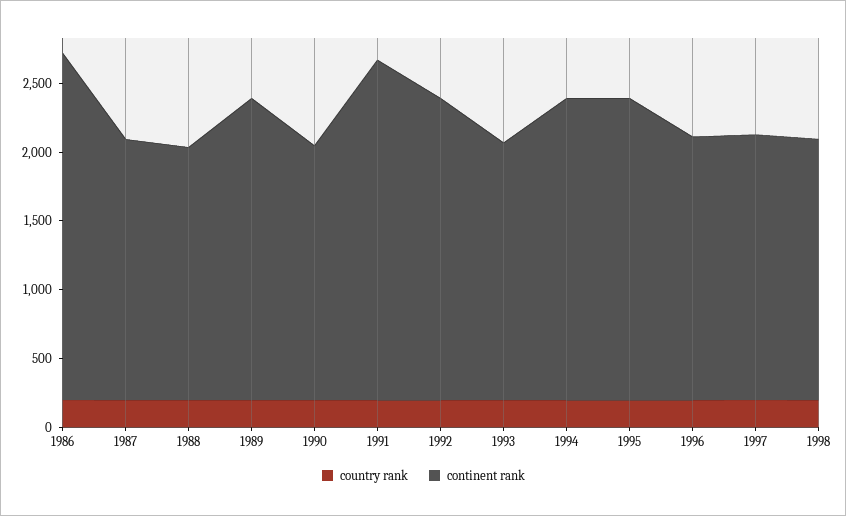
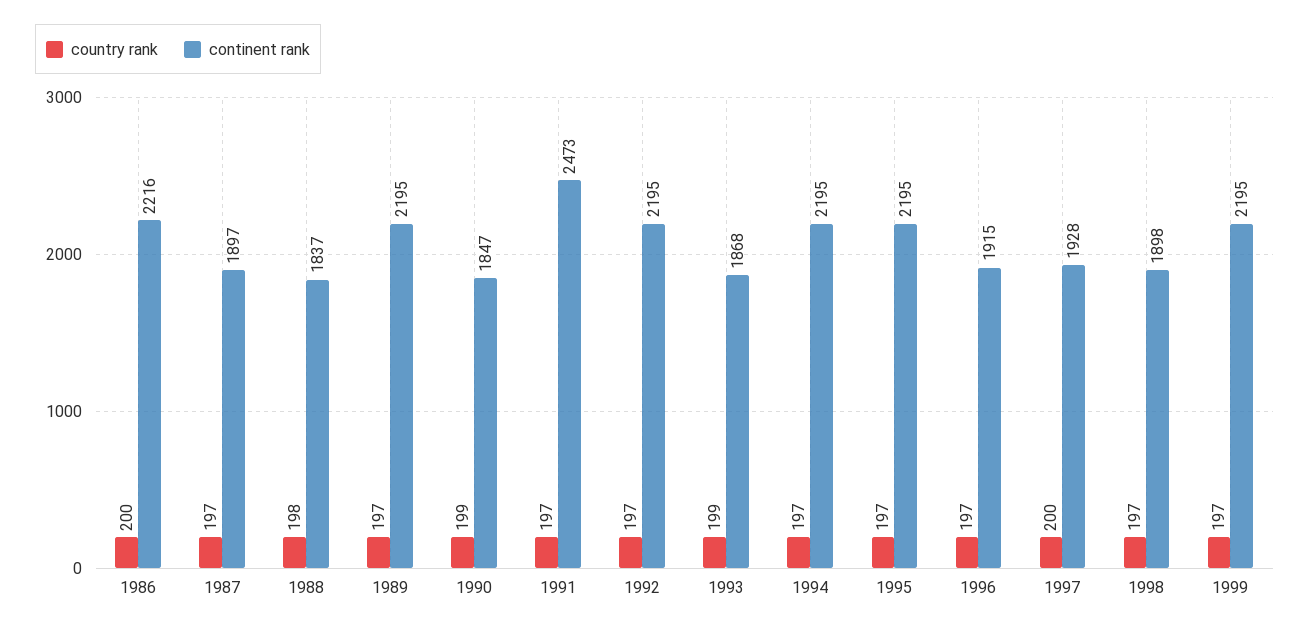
continent rank, 1986: 2500 -> 2216
country rank, 1999: none -> 197
continent rank, 1999: none -> 2195

